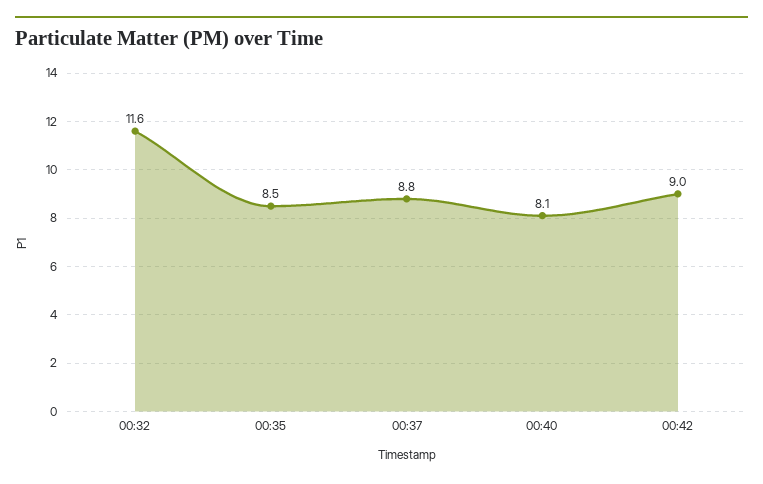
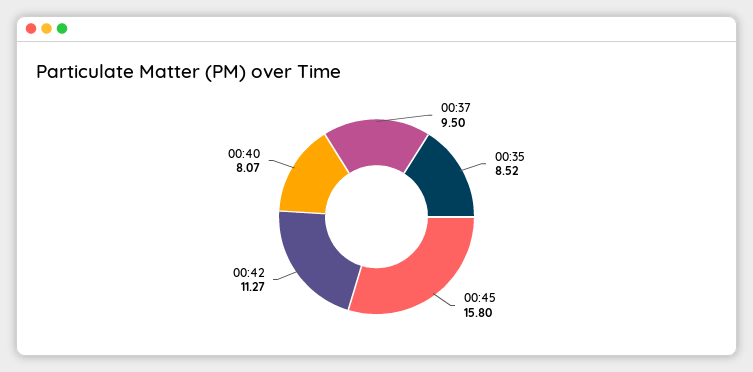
00:32: 11.6 -> none
00:37: 8.8 -> 9.5
00:42: 9 -> 11.27
00:45: none -> 15.8

